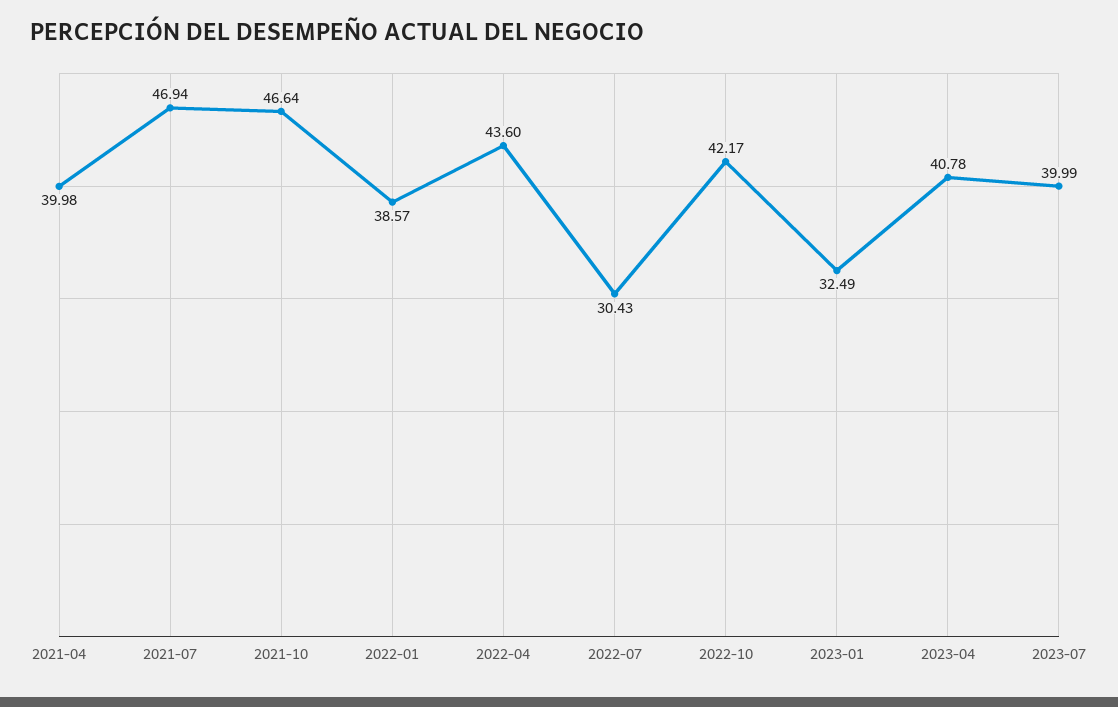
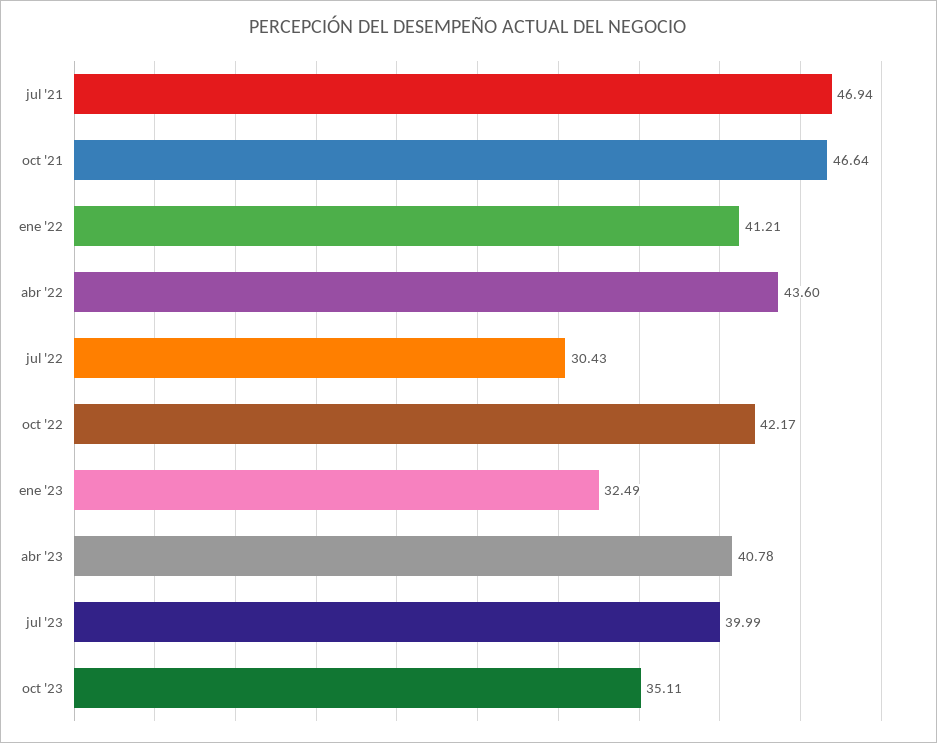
2021-04: 39.98 -> none
2022-01: 38.57 -> 41.21
oct '23: none -> 35.11

